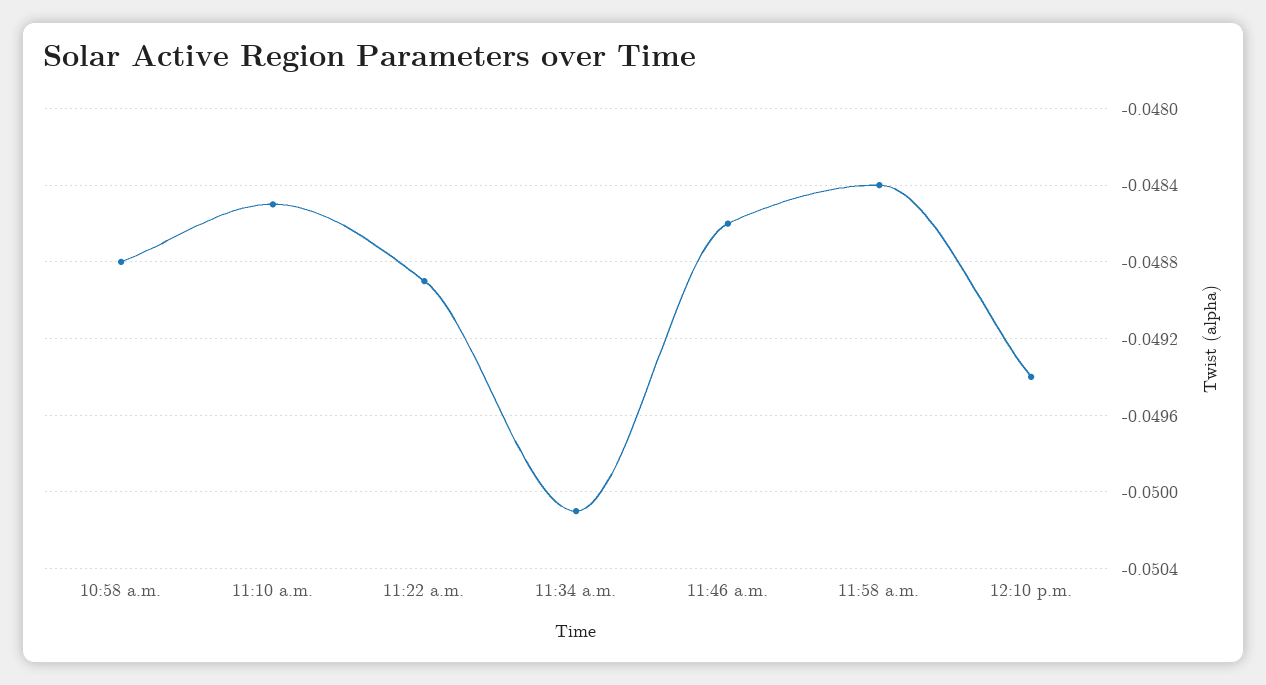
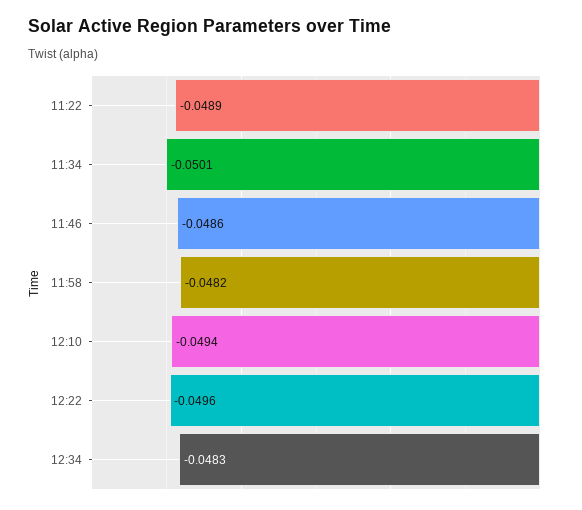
10:58 a.m.: -0.0488 -> none
11:10 a.m.: -0.0485 -> none
11:58 a.m.: -0.0484 -> -0.0482
12:22: none -> -0.0496
12:34: none -> -0.0483

